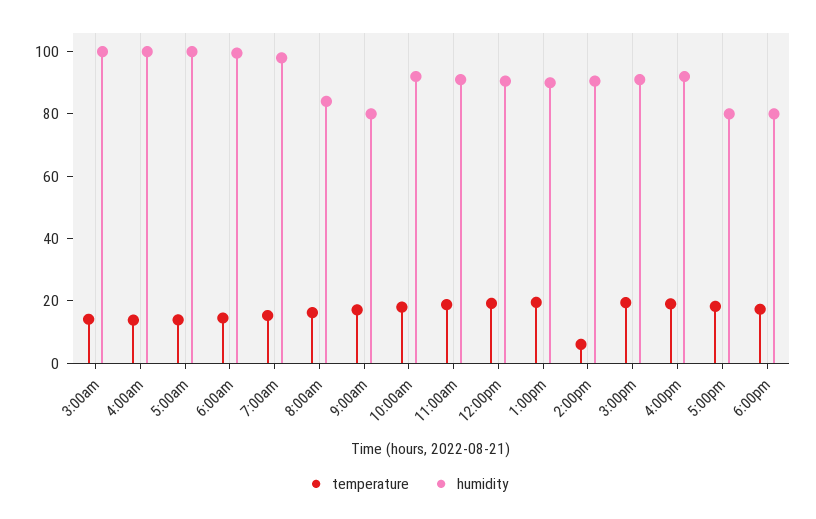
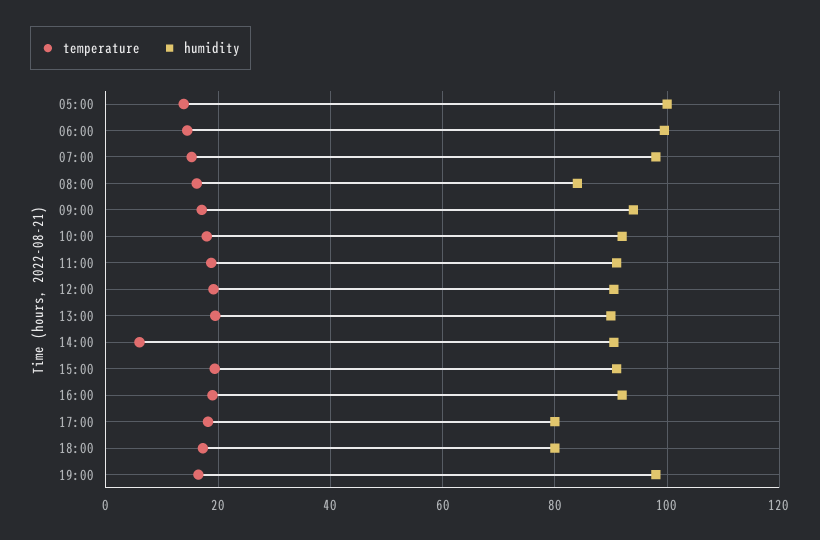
temperature, 3:00am: 15 -> none
humidity, 3:00am: 100 -> none
temperature, 4:00am: 15 -> none
humidity, 4:00am: 100 -> none
humidity, 9:00am: 80 -> 94
temperature, 19:00: none -> 16
humidity, 19:00: none -> 98

